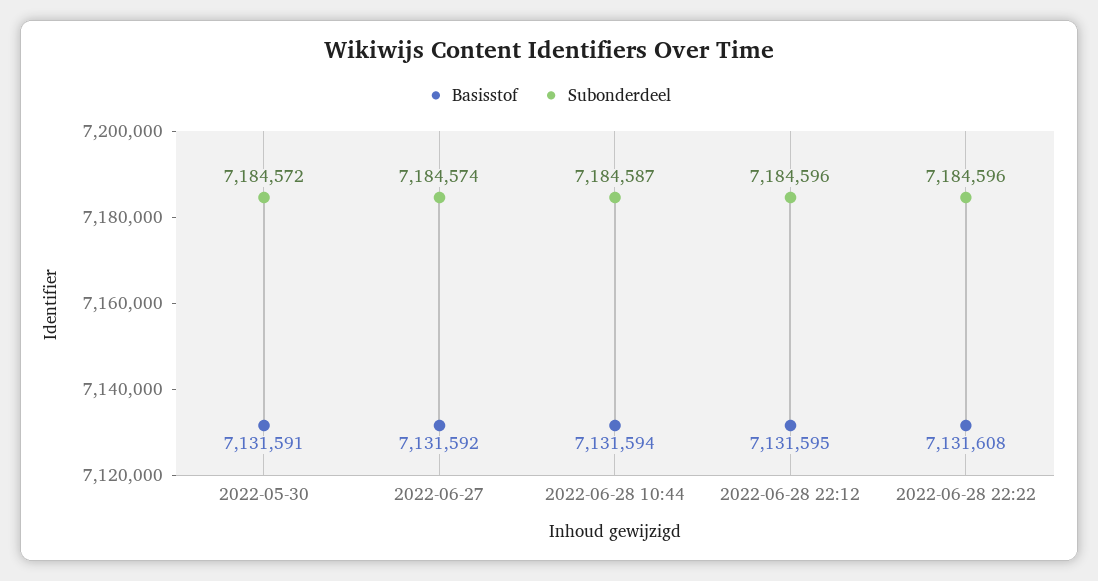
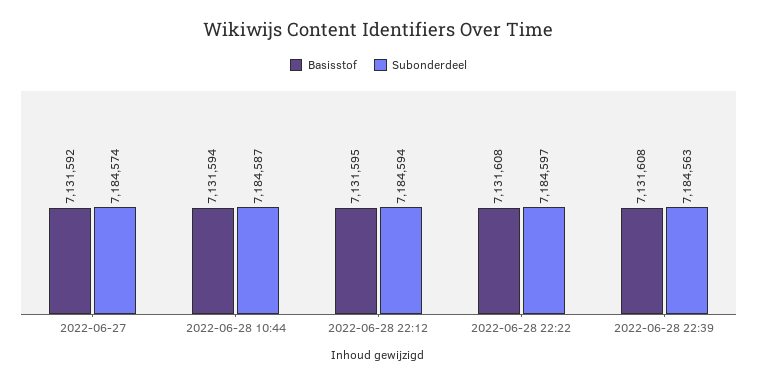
Basisstof, 2022-05-30: 7131591 -> none
Subonderdeel, 2022-05-30: 7184572 -> none
Subonderdeel, 2022-06-28 22:12: 7184596 -> 7184594
Subonderdeel, 2022-06-28 22:22: 7184596 -> 7184597
Basisstof, 2022-06-28 22:39: none -> 7131608
Subonderdeel, 2022-06-28 22:39: none -> 7184563

